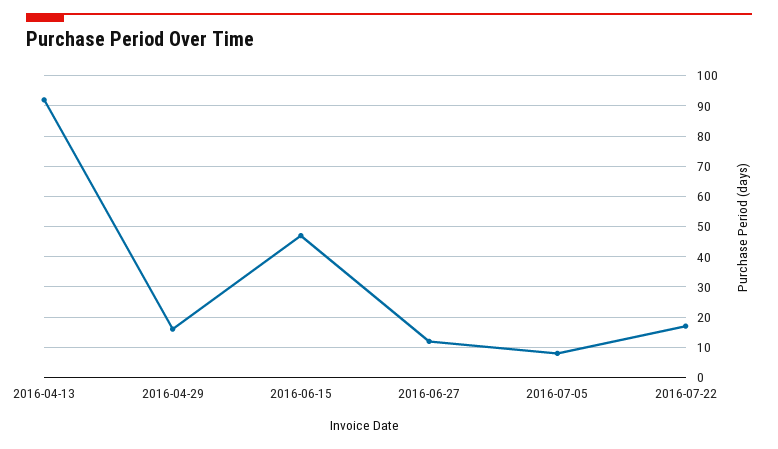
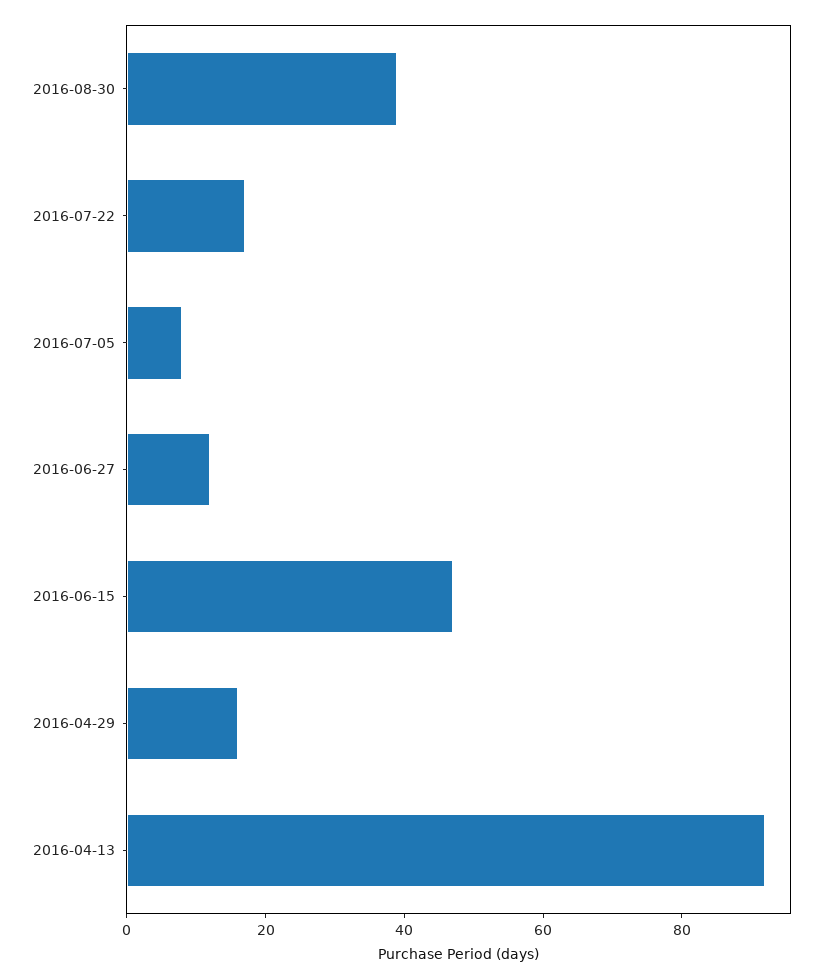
2016-08-30: none -> 40

